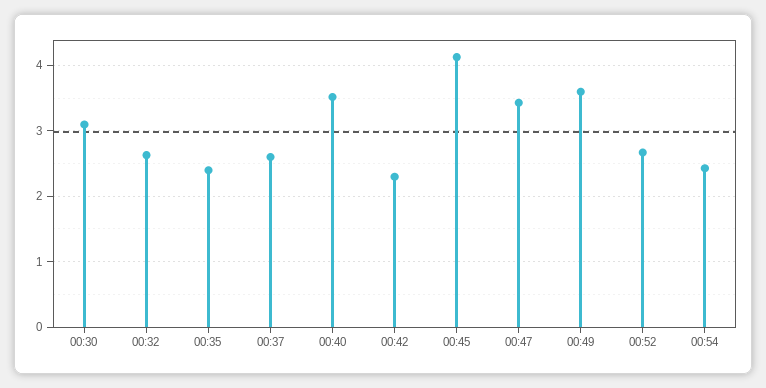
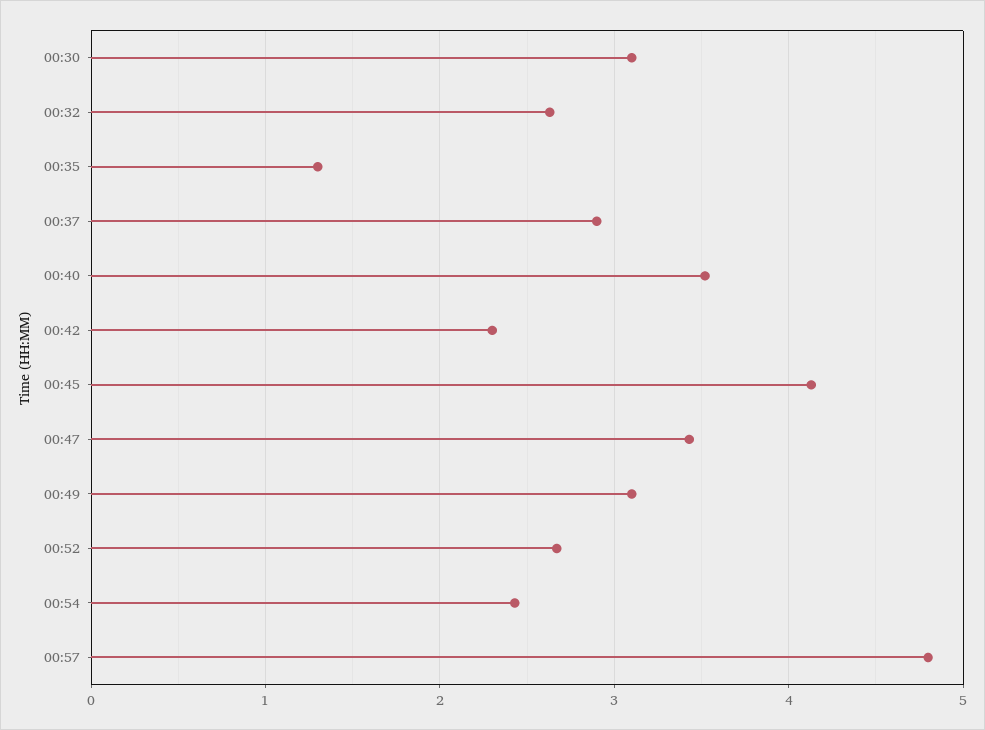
00:35: 2.4 -> 1.3
00:37: 2.6 -> 2.9
00:49: 3.6 -> 3.1
00:57: none -> 4.8

